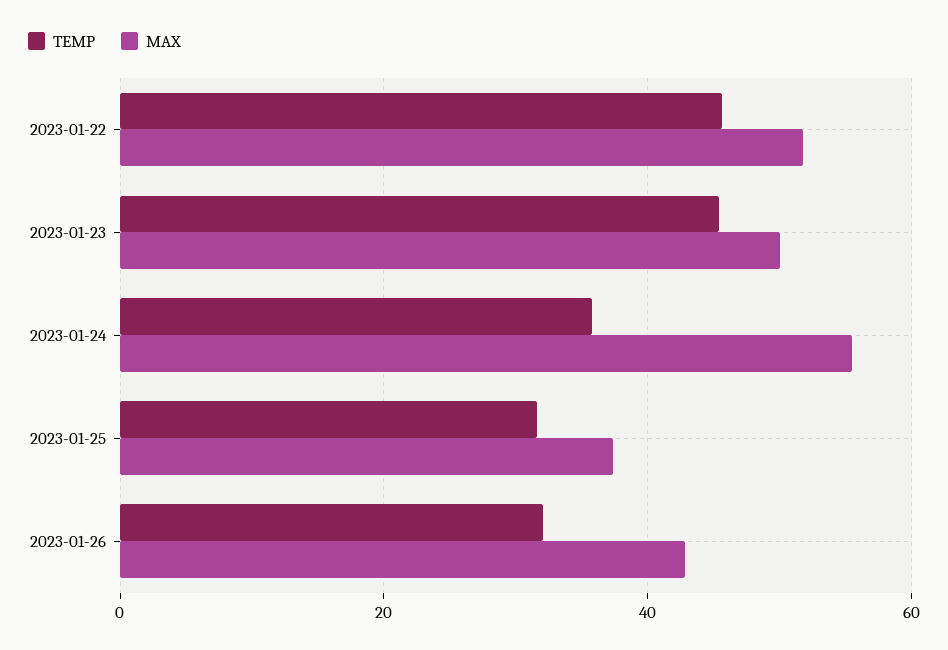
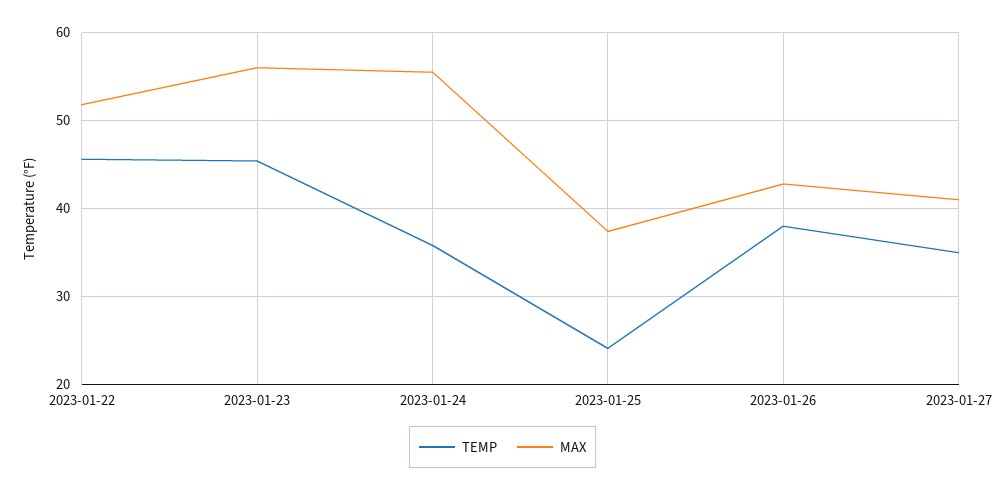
MAX, 2023-01-23: 50 -> 56
TEMP, 2023-01-25: 32 -> 24
TEMP, 2023-01-26: 32 -> 38
TEMP, 2023-01-27: none -> 35
MAX, 2023-01-27: none -> 41

